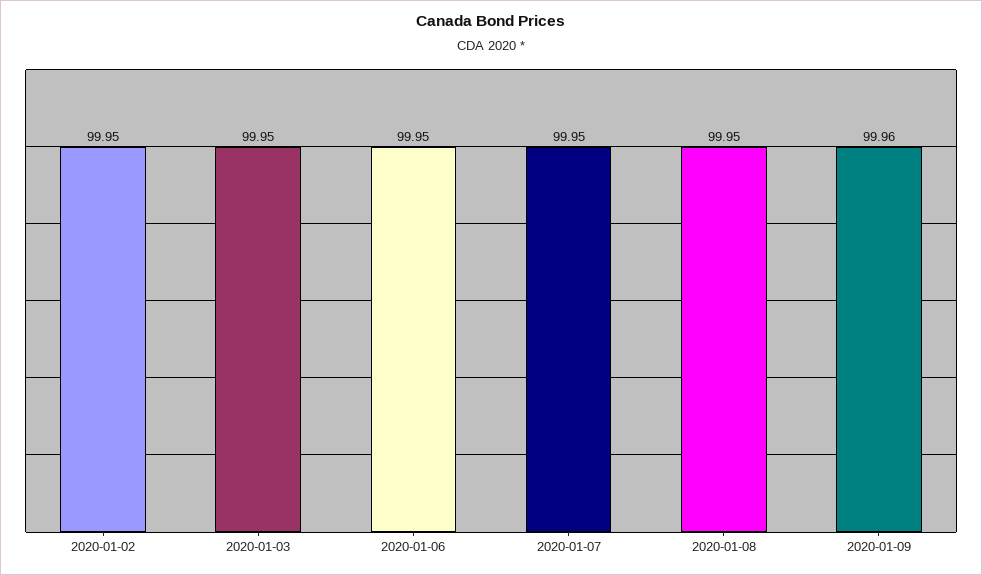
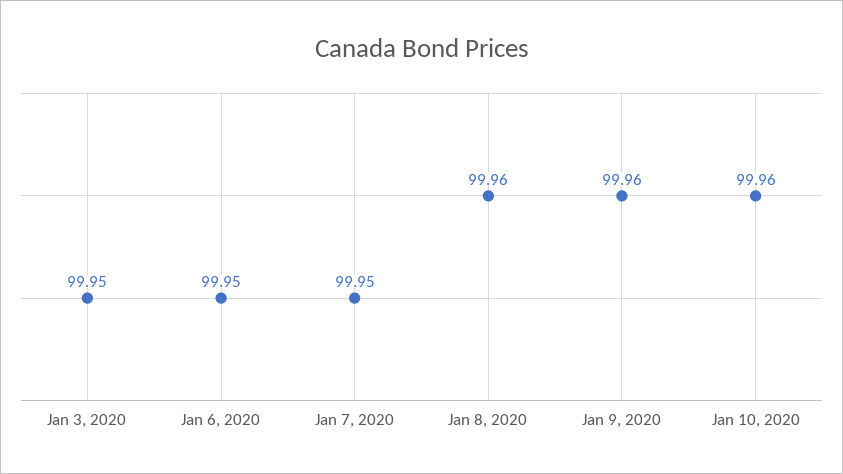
2020-01-02: 99.95 -> none
2020-01-08: 99.95 -> 99.96
Jan 10, 2020: none -> 99.96

